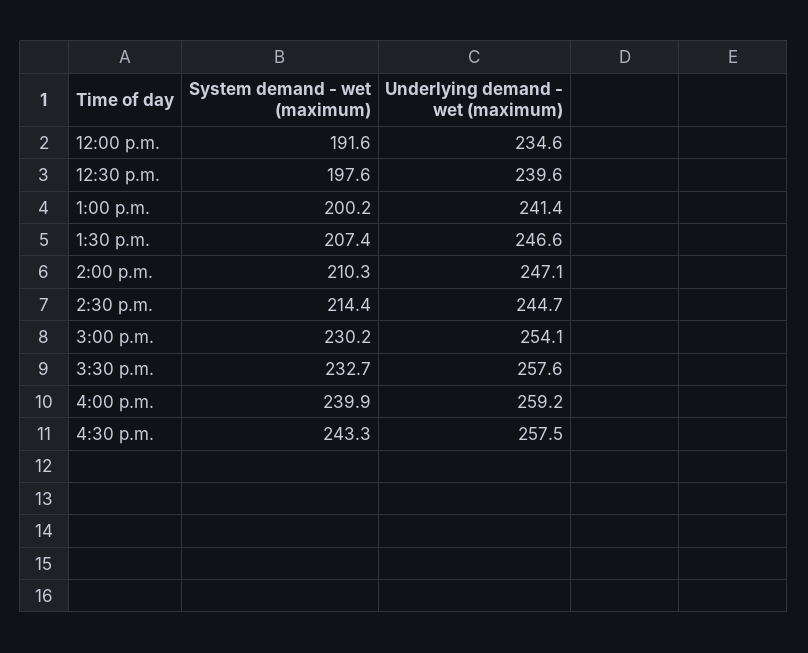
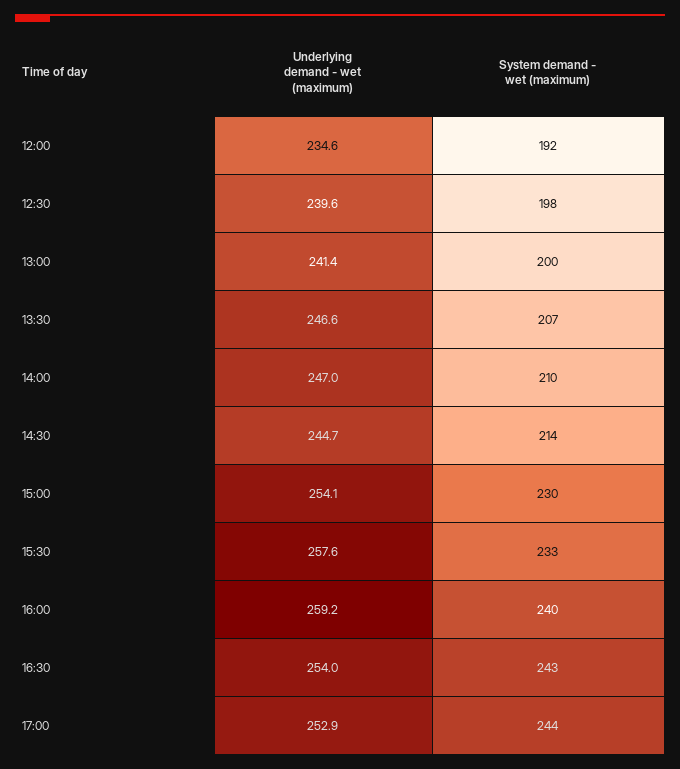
Underlying demand - wet (maximum), 2:00 p.m.: 247.1 -> 247
Underlying demand - wet (maximum), 4:30 p.m.: 257.5 -> 254
Underlying demand - wet (maximum), 17:00: none -> 252.9
System demand - wet (maximum), 17:00: none -> 244

